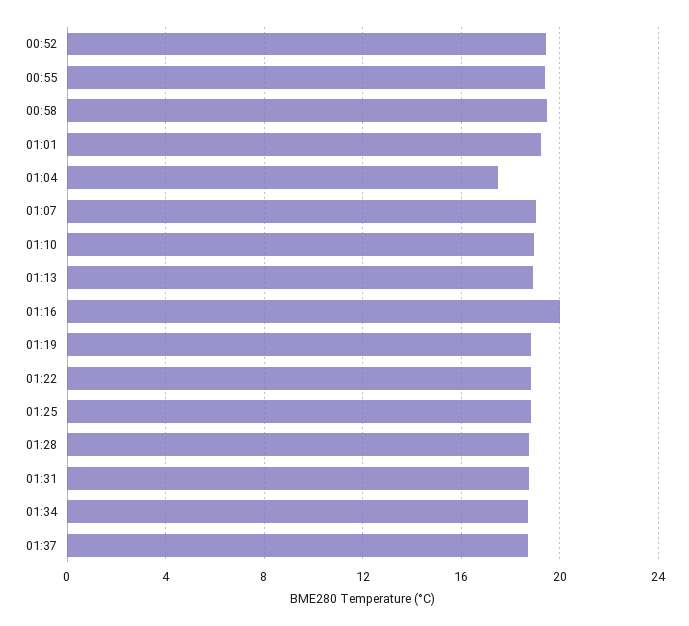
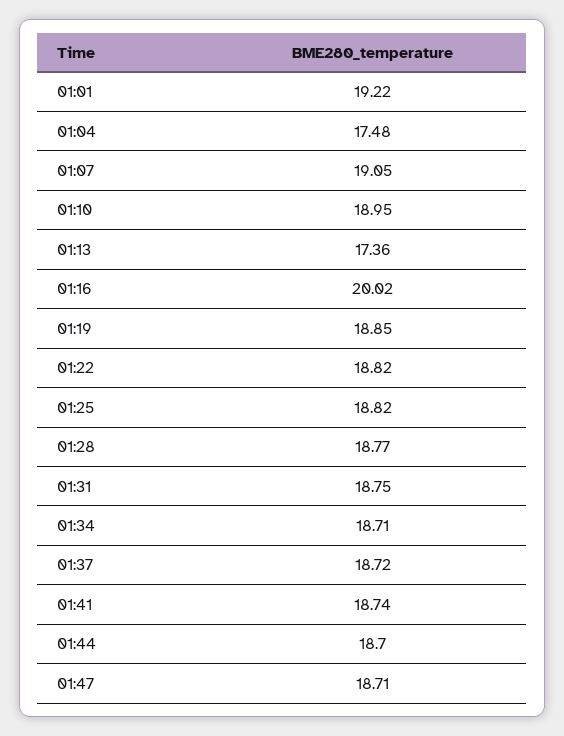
00:52: 19.5 -> none
00:55: 19.5 -> none
00:58: 19.5 -> none
01:13: 19 -> 17.36
01:41: none -> 18.74
01:44: none -> 18.7
01:47: none -> 18.71

